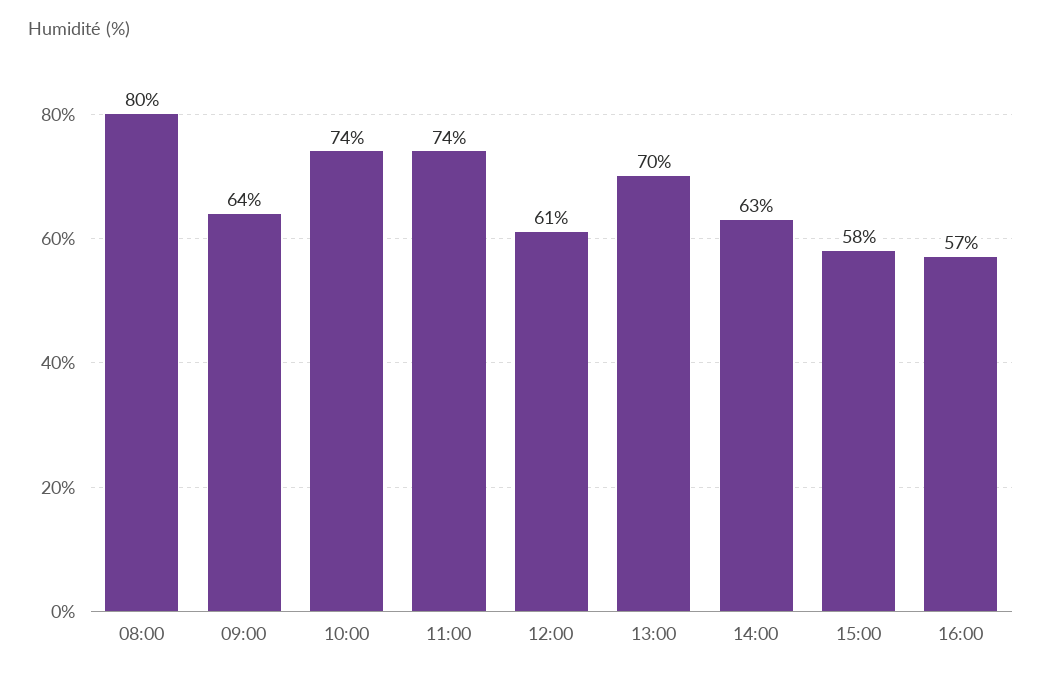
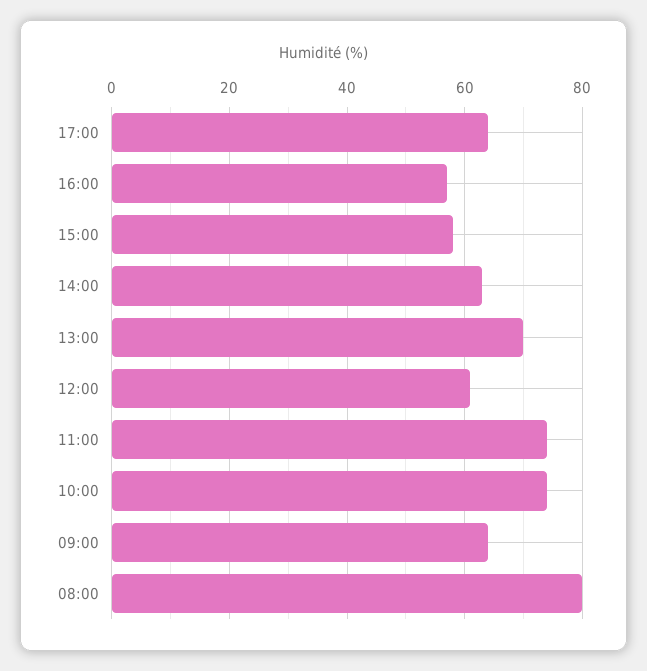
17:00: none -> 65

